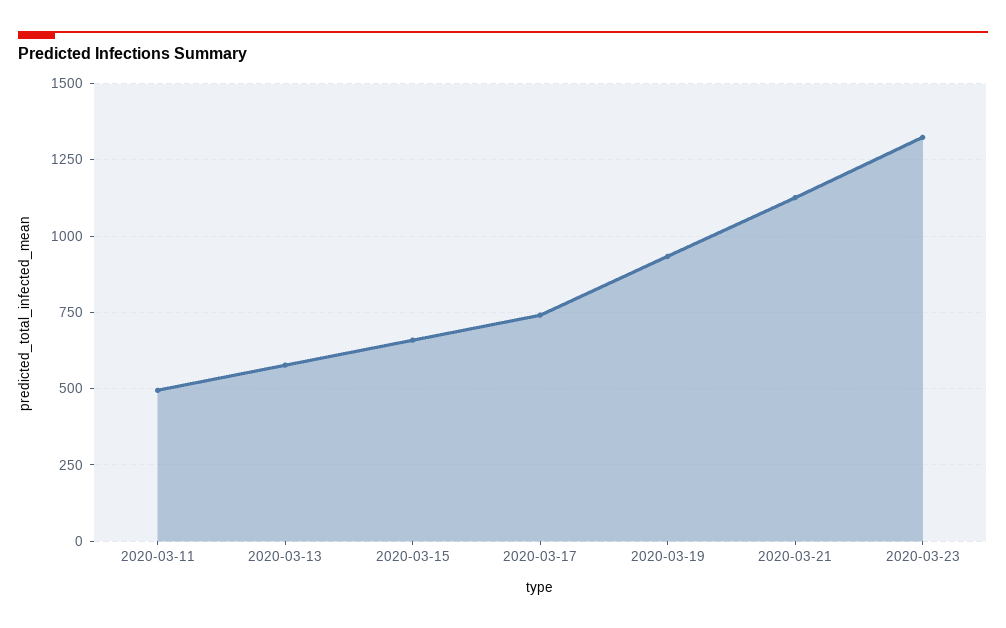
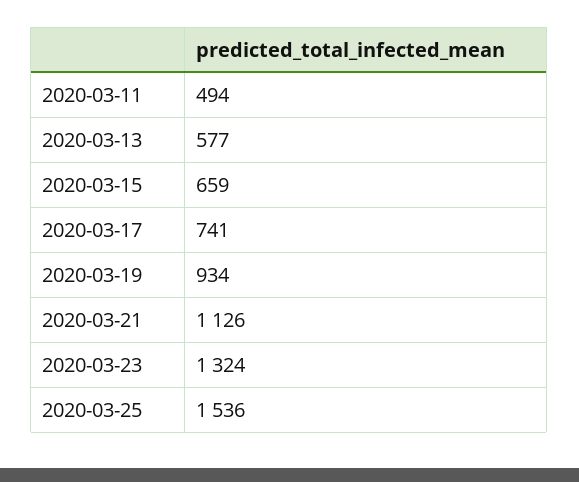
2020-03-25: none -> 1536

